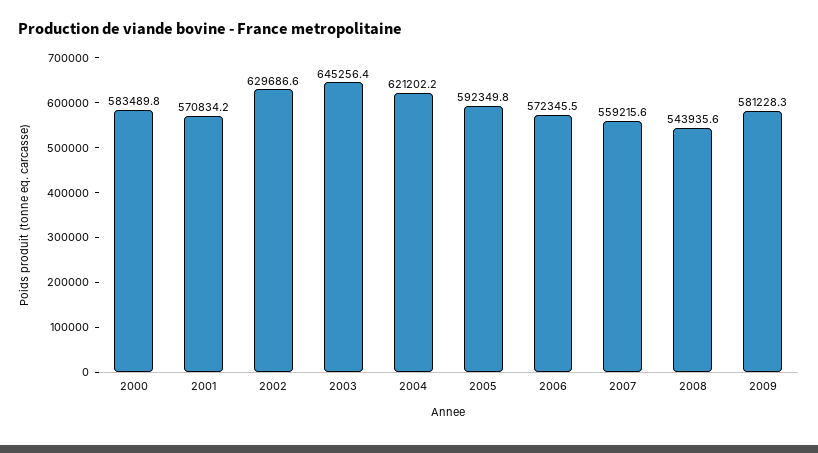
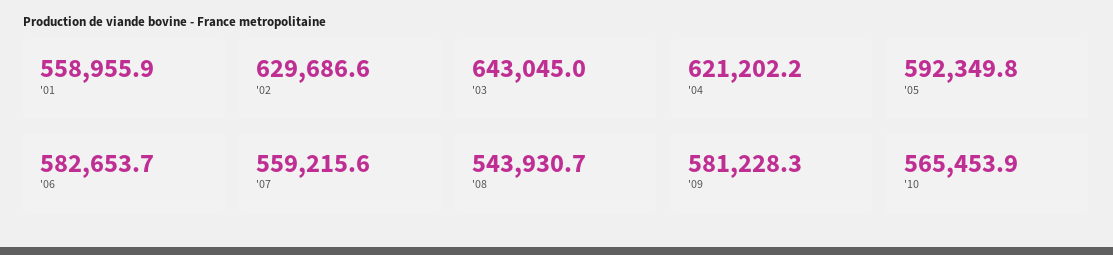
2000: 583489.8 -> none
2001: 570834.2 -> 558955.9
2003: 645256.4 -> 643045
2006: 572345.5 -> 582653.7
2008: 543935.6 -> 543930.7
'10: none -> 565453.9

